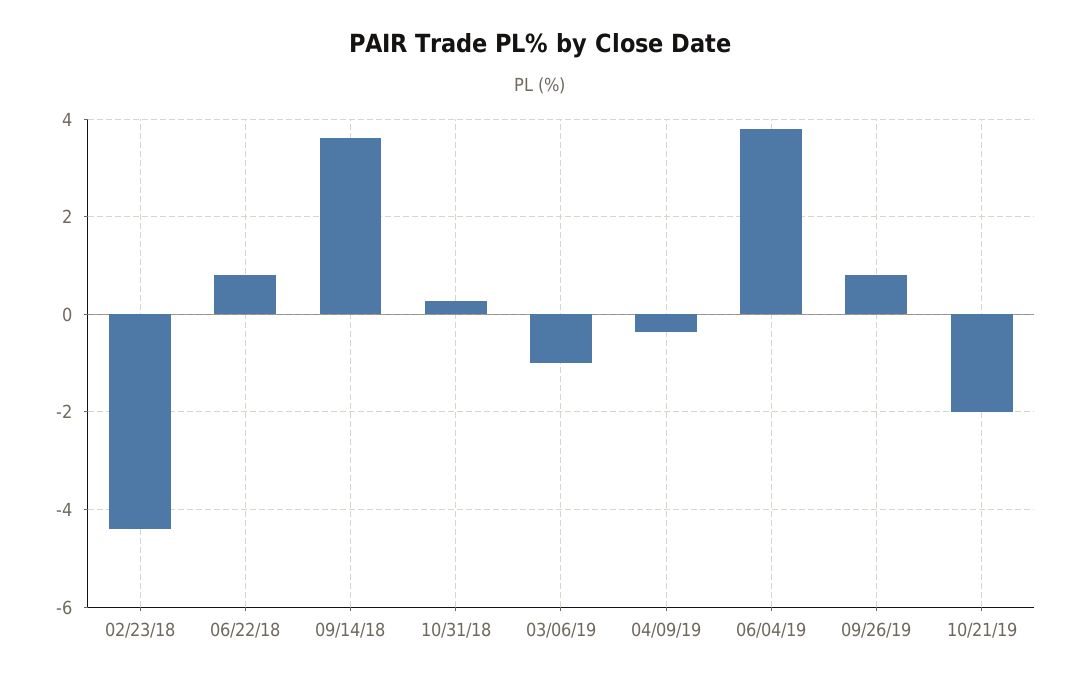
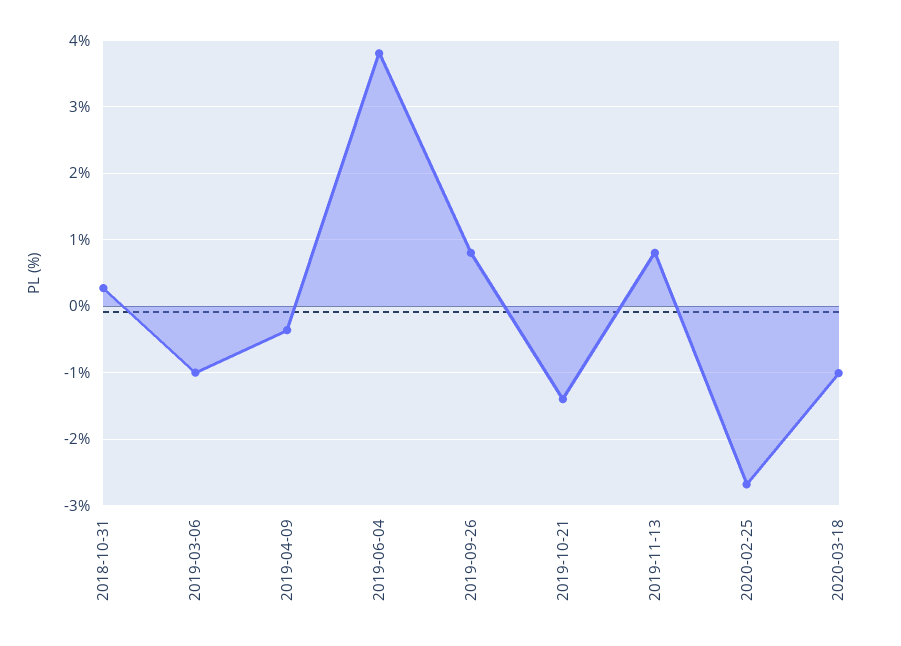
02/23/18: -4.4 -> none
06/22/18: 0.8 -> none
09/14/18: 3.6 -> none
10/21/19: -2 -> -1.4
2019-11-13: none -> 0.8
2020-02-25: none -> -2.7
2020-03-18: none -> -1

